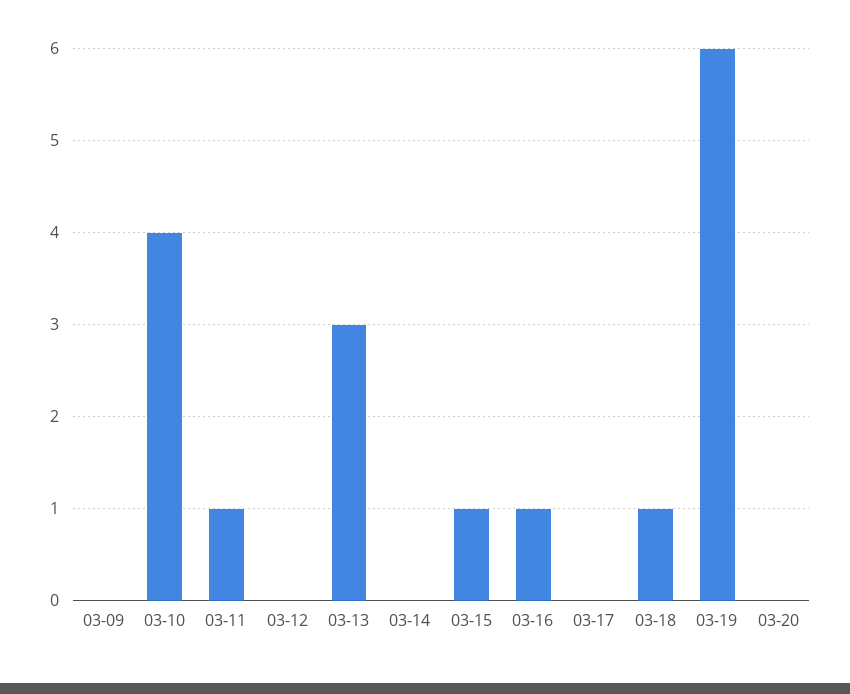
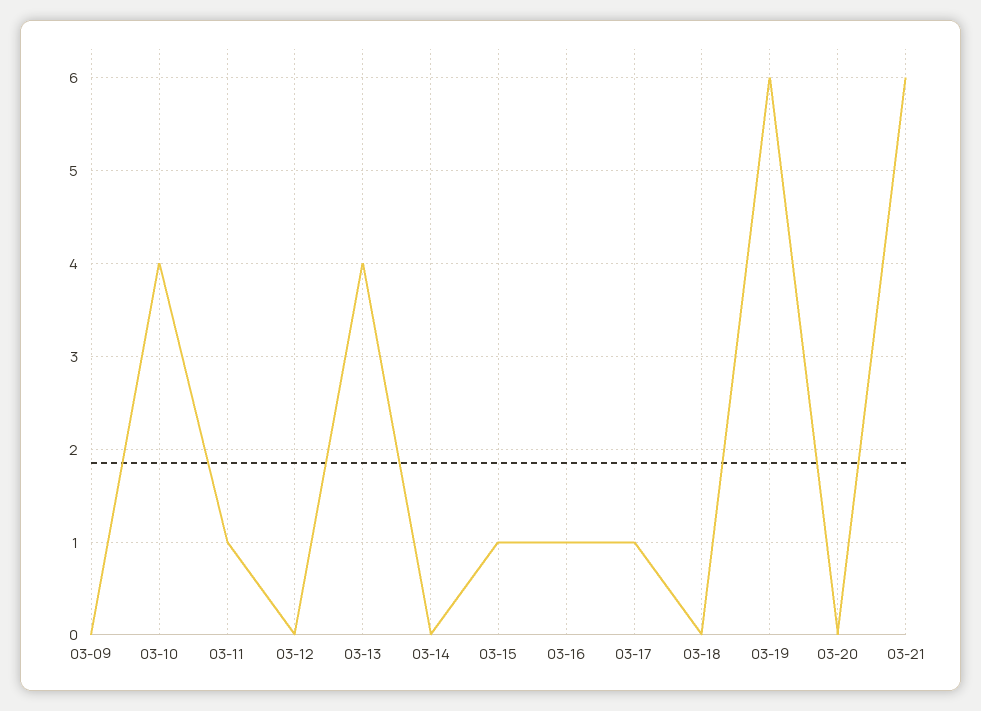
03-13: 3 -> 4
03-17: 0 -> 1
03-18: 1 -> 0
03-21: none -> 6

